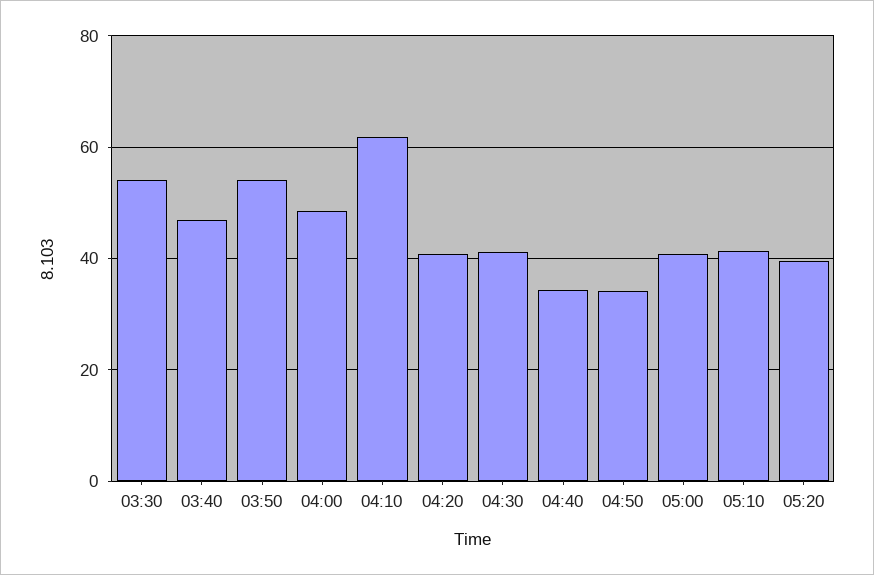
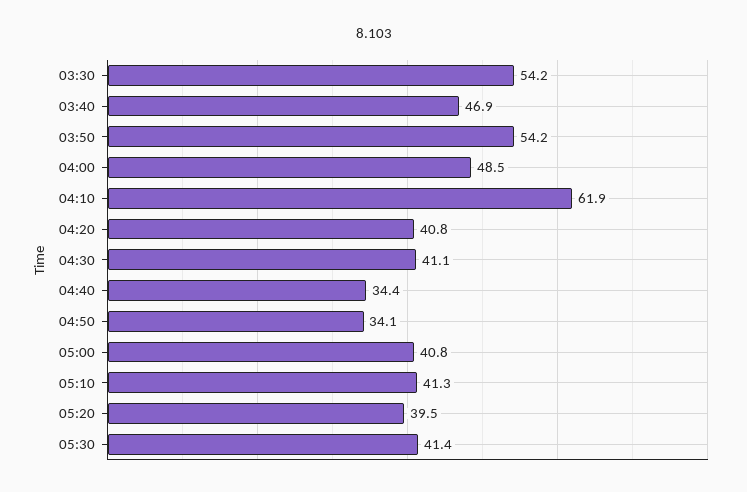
05:30: none -> 41.4

